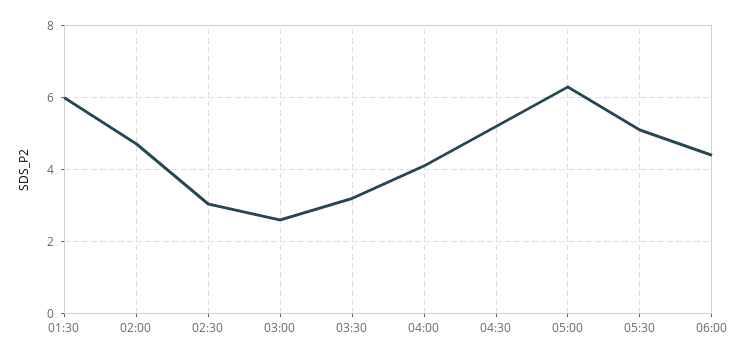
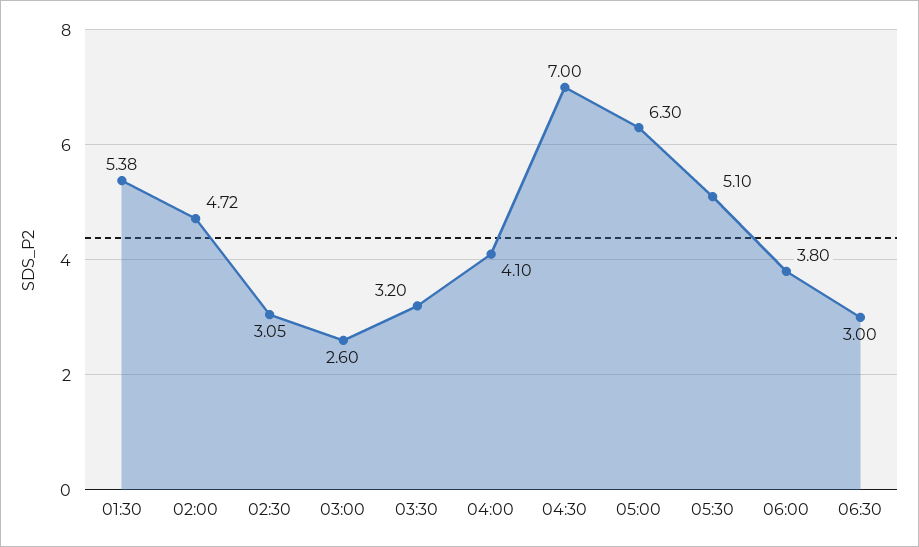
01:30: 6 -> 5.38
04:30: 5.2 -> 7
06:00: 4.4 -> 3.8
06:30: none -> 3

